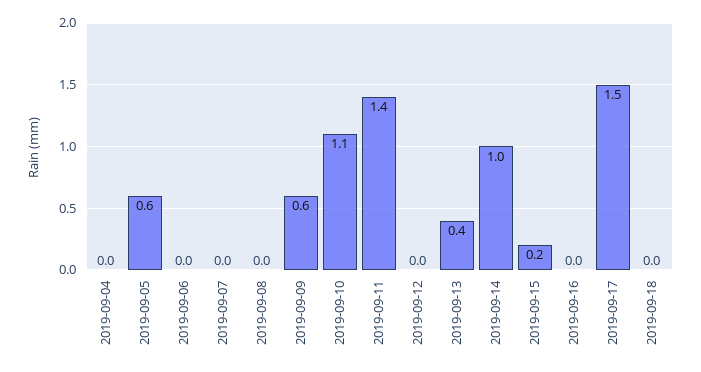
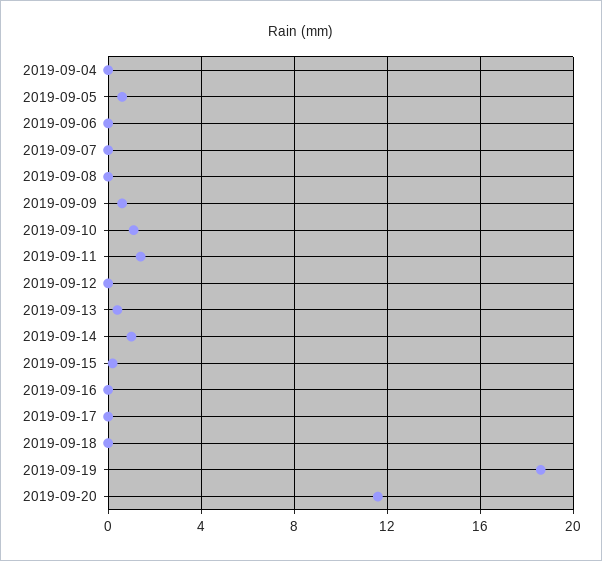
2019-09-17: 1.5 -> 0
2019-09-19: none -> 18.5
2019-09-20: none -> 11.5

